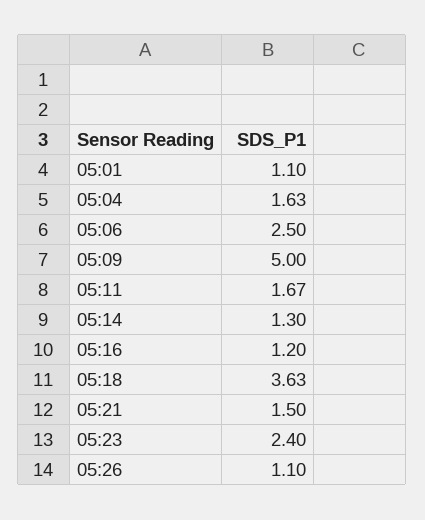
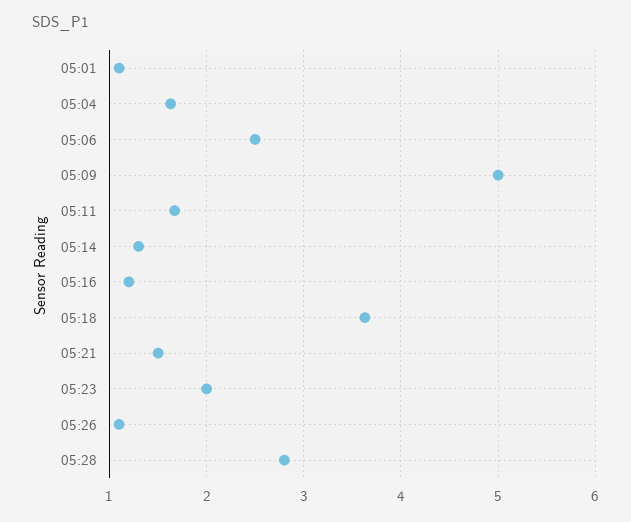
05:23: 2.4 -> 2
05:28: none -> 2.8

